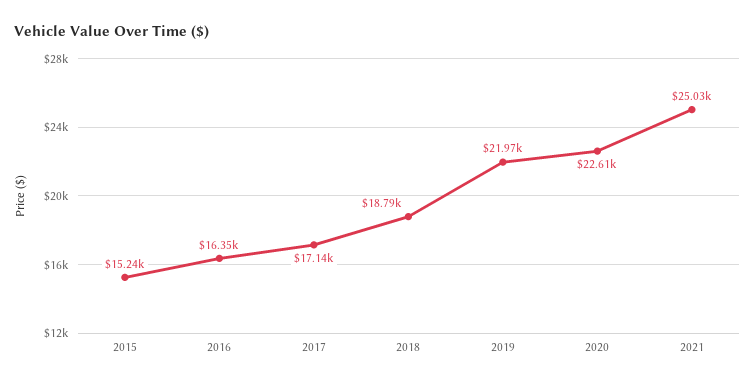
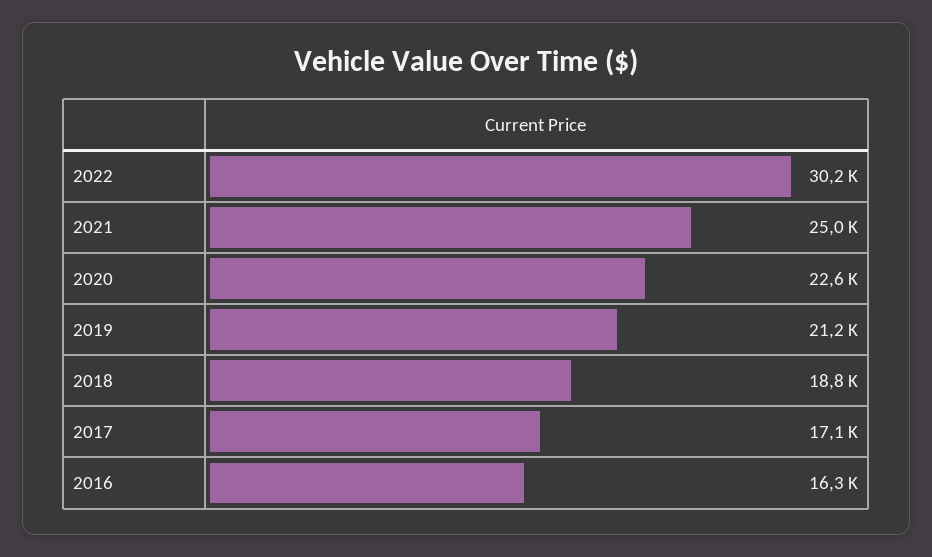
2015: 15240 -> none
2019: 21970 -> 21200
2022: none -> 30200

